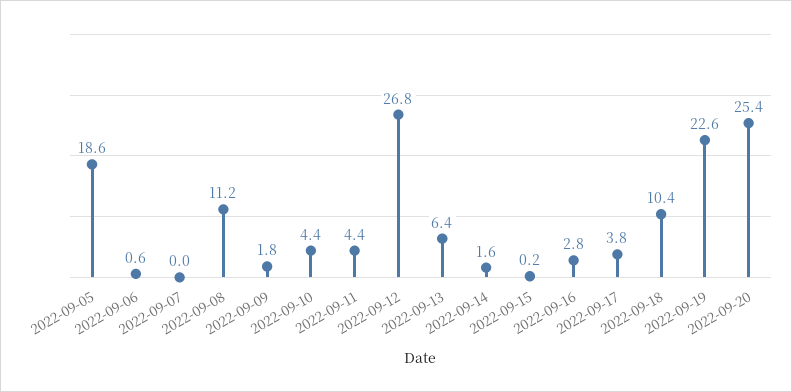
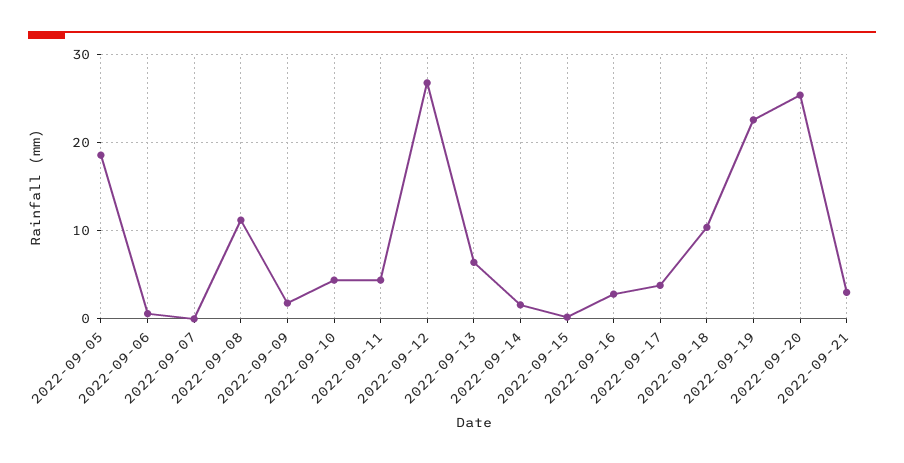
2022-09-21: none -> 3

